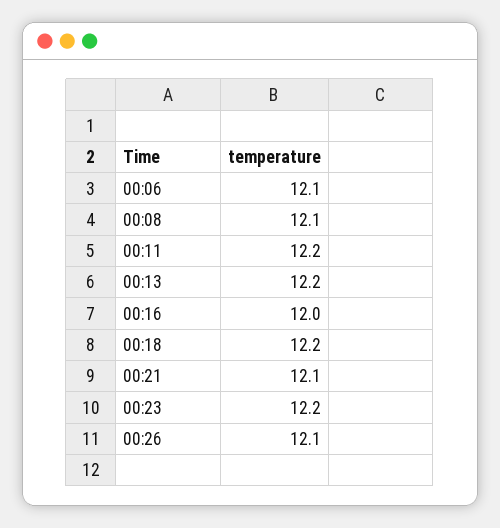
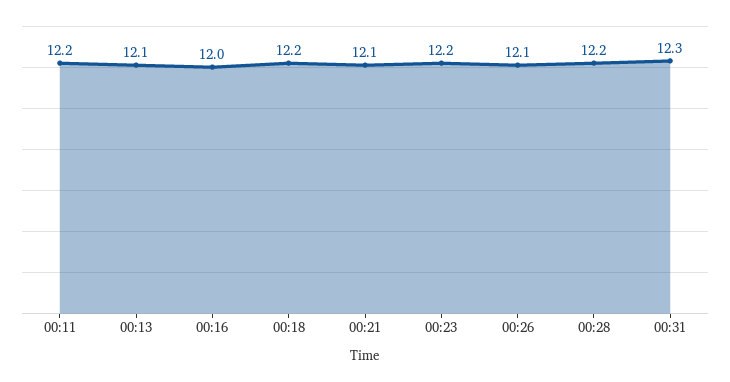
00:06: 12.1 -> none
00:08: 12.1 -> none
00:13: 12.2 -> 12.1
00:28: none -> 12.2
00:31: none -> 12.3

